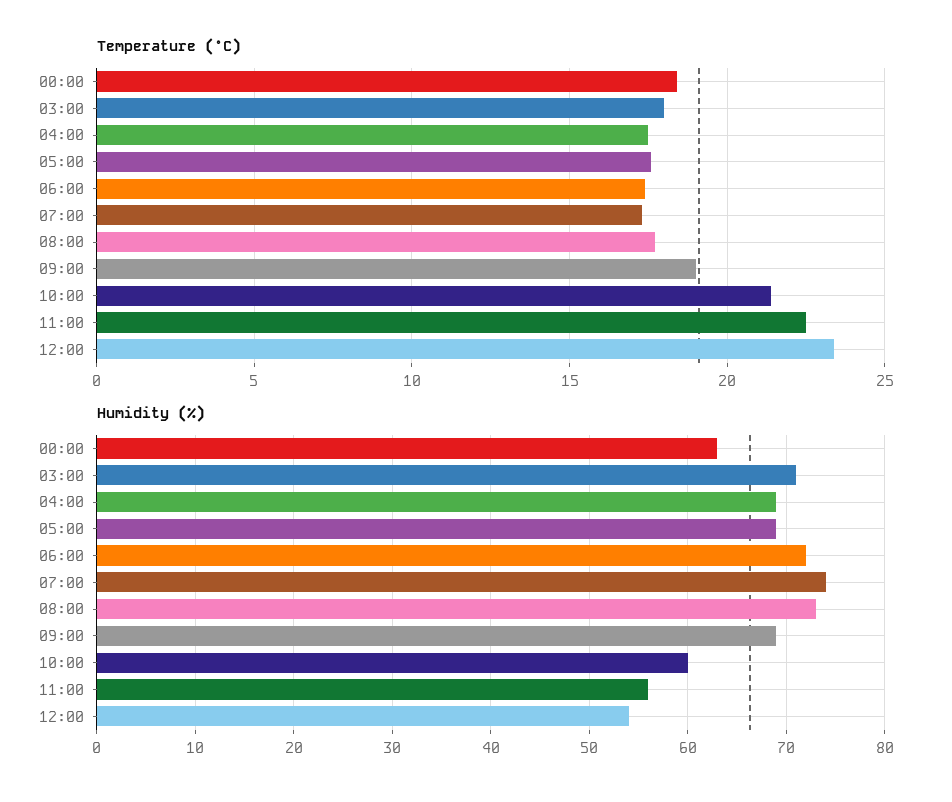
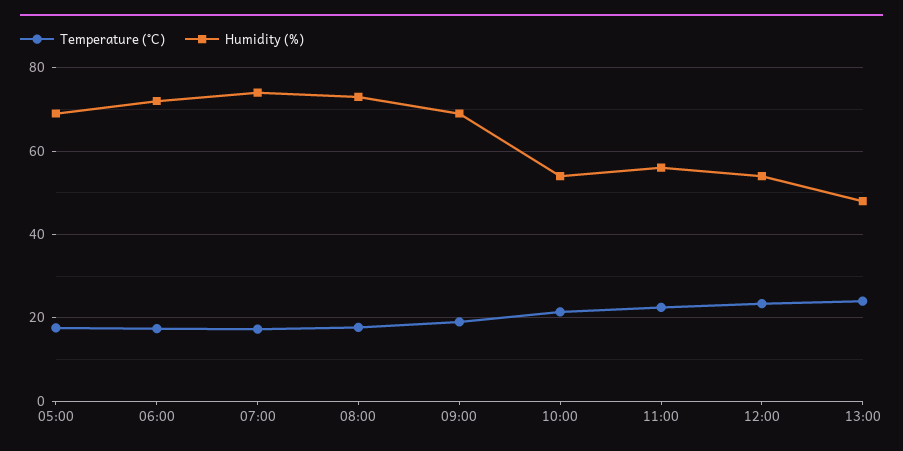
Temperature (°C), 00:00: 18.5 -> none
Temperature (°C), 03:00: 18 -> none
Temperature (°C), 04:00: 17.5 -> none
Humidity (%), 00:00: 63 -> none
Humidity (%), 03:00: 71 -> none
Humidity (%), 04:00: 69 -> none
Humidity (%), 10:00: 60 -> 54
Temperature (°C), 13:00: none -> 24
Humidity (%), 13:00: none -> 48

